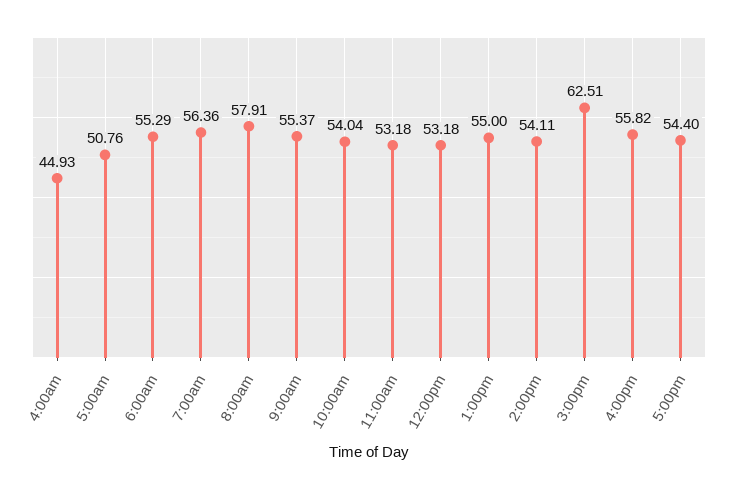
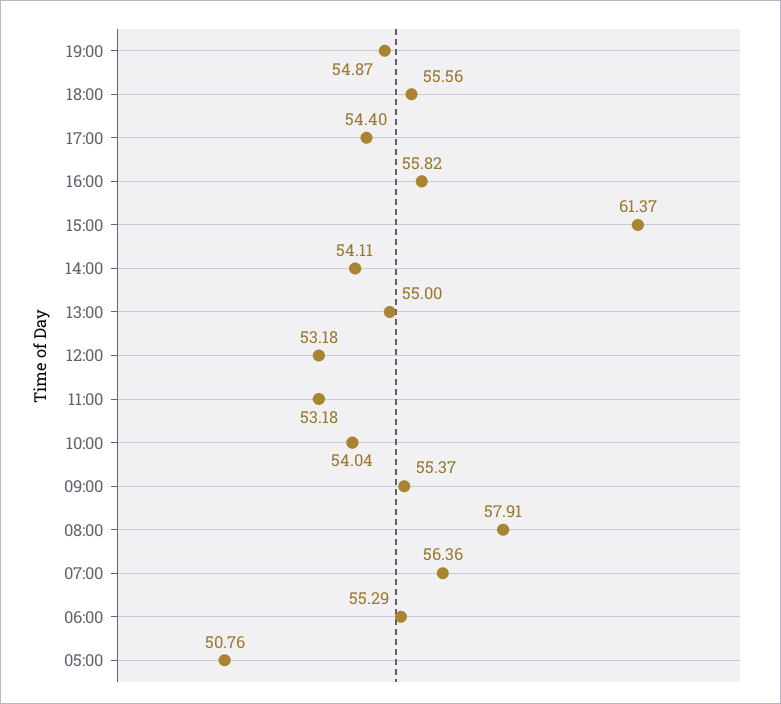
4:00am: 44.93 -> none
3:00pm: 62.51 -> 61.37
19:00: none -> 54.87
18:00: none -> 55.56

